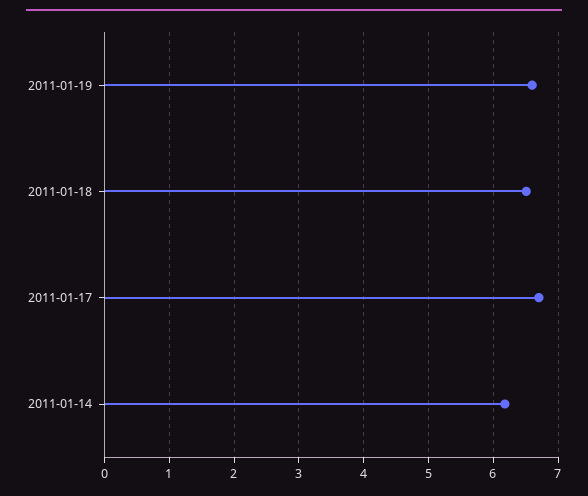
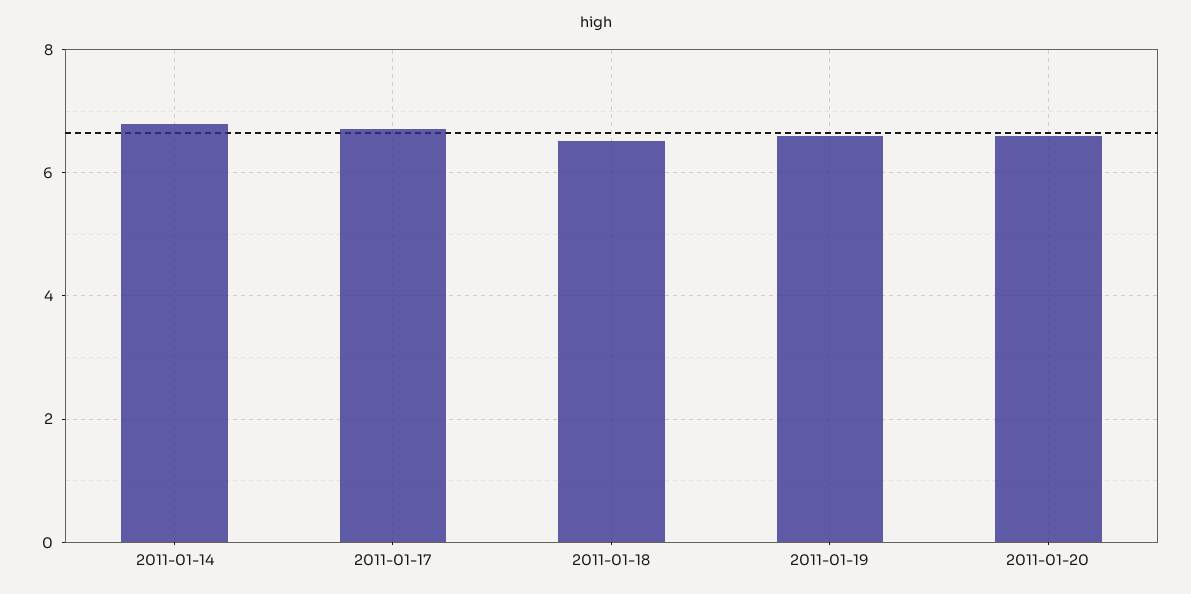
2011-01-14: 6.2 -> 6.8
2011-01-20: none -> 6.6

